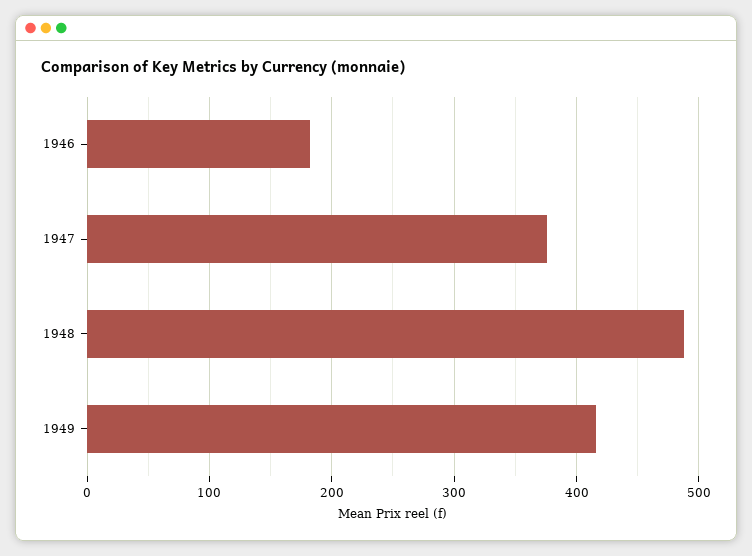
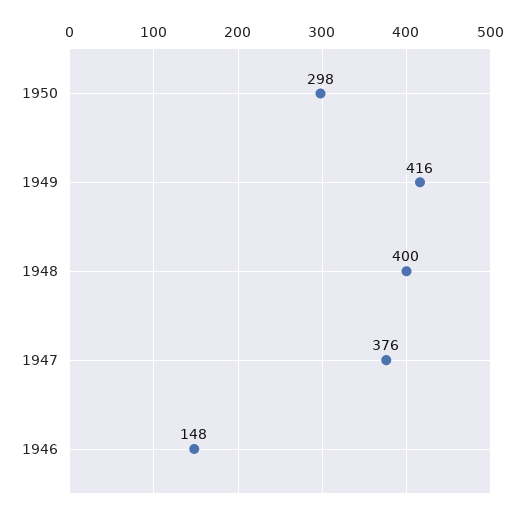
1946: 180 -> 148
1948: 490 -> 400
1950: none -> 298

